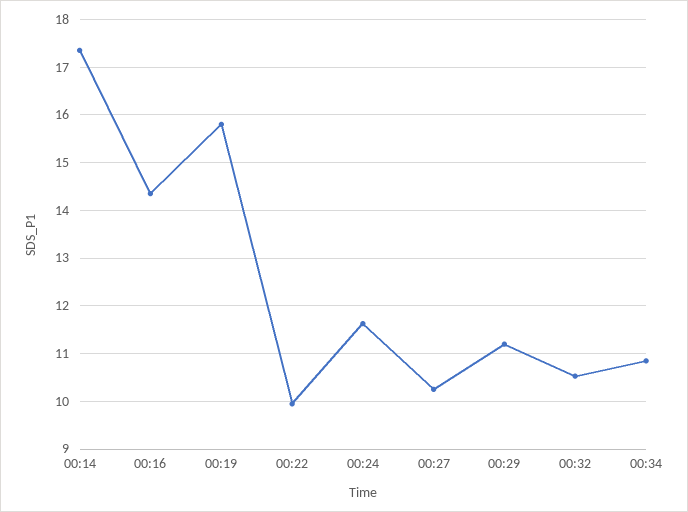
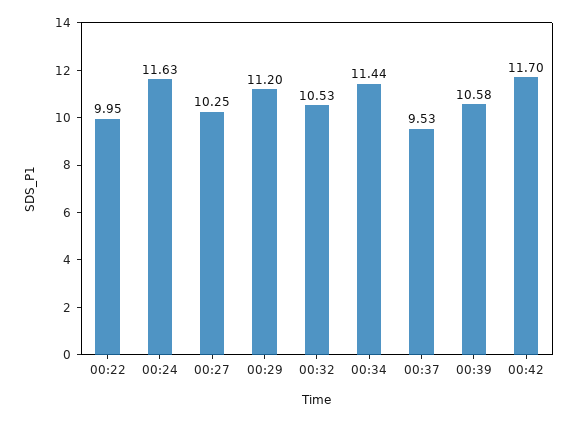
00:14: 17.4 -> none
00:16: 14.4 -> none
00:19: 15.8 -> none
00:34: 10.8 -> 11.44
00:37: none -> 9.53
00:39: none -> 10.58
00:42: none -> 11.7

